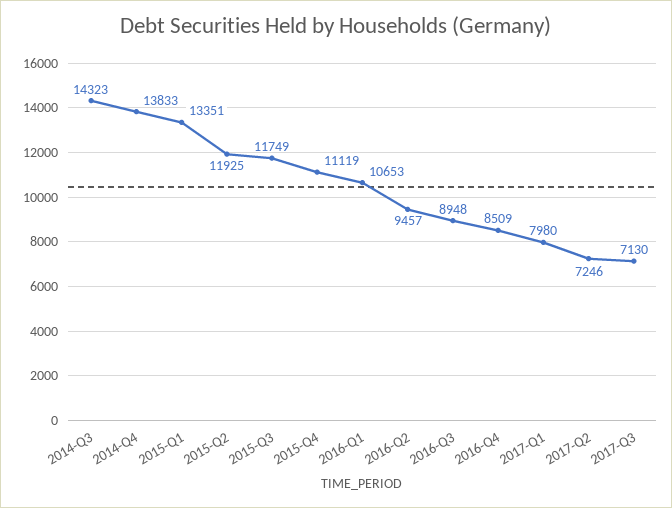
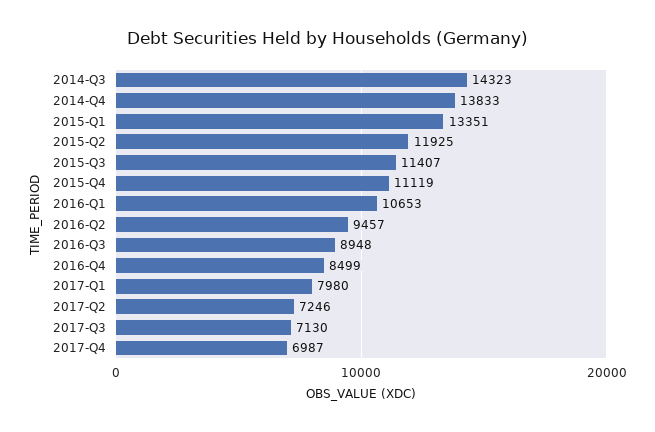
2015-Q3: 11749 -> 11407
2016-Q4: 8509 -> 8499
2017-Q4: none -> 6987

